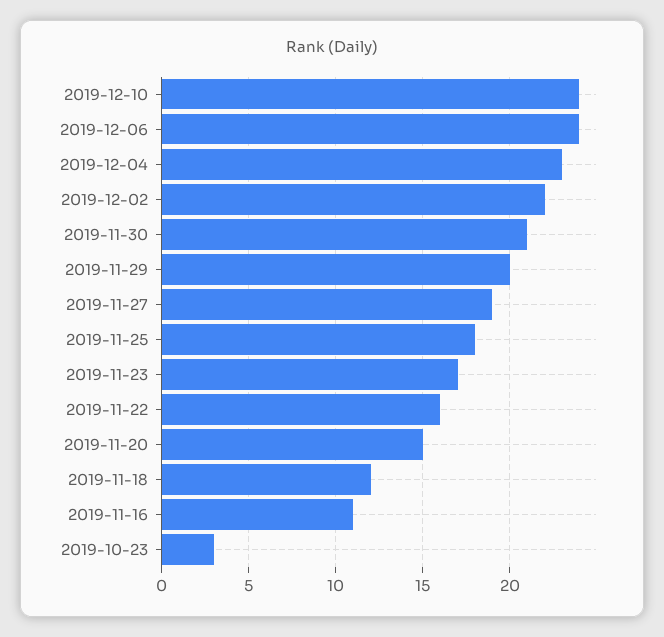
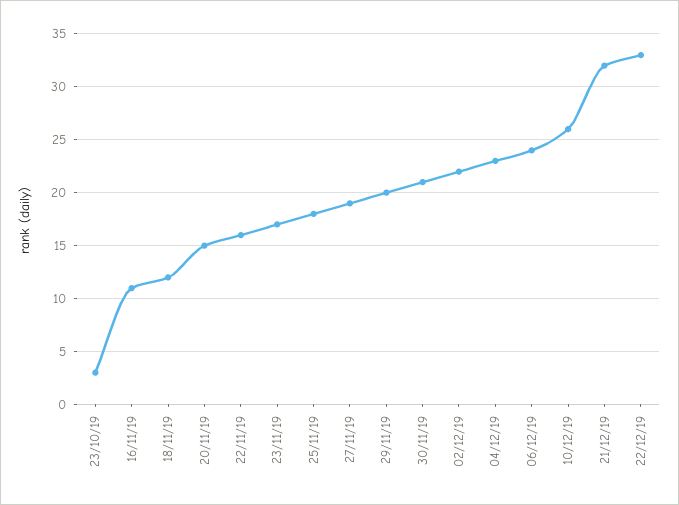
2019-12-10: 24 -> 26
21/12/19: none -> 32
22/12/19: none -> 33

